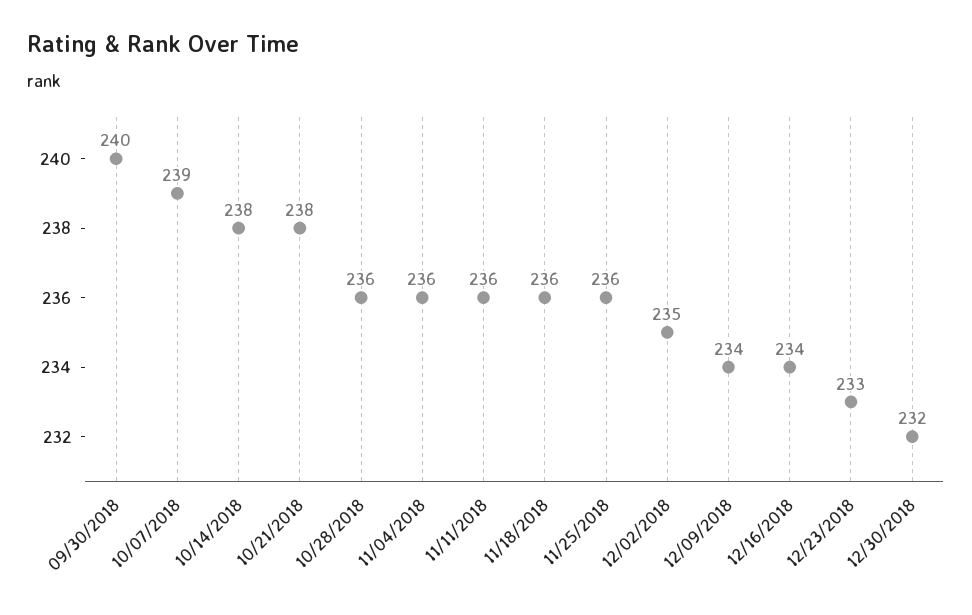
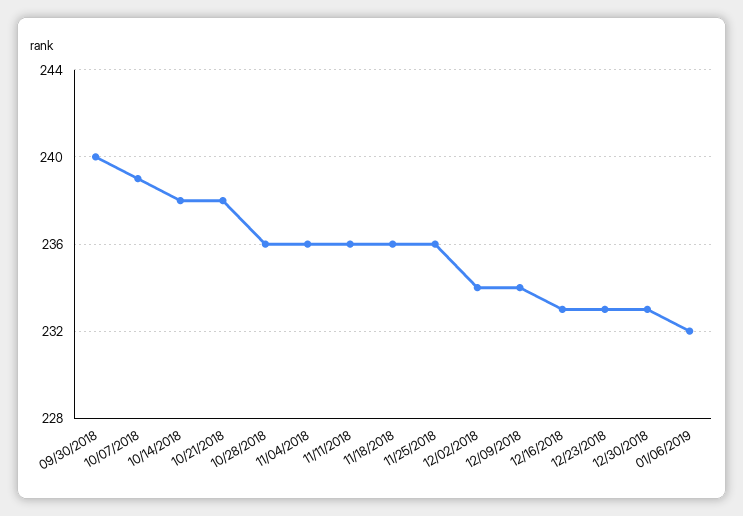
12/02/2018: 235 -> 234
12/16/2018: 234 -> 233
12/30/2018: 232 -> 233
01/06/2019: none -> 232

